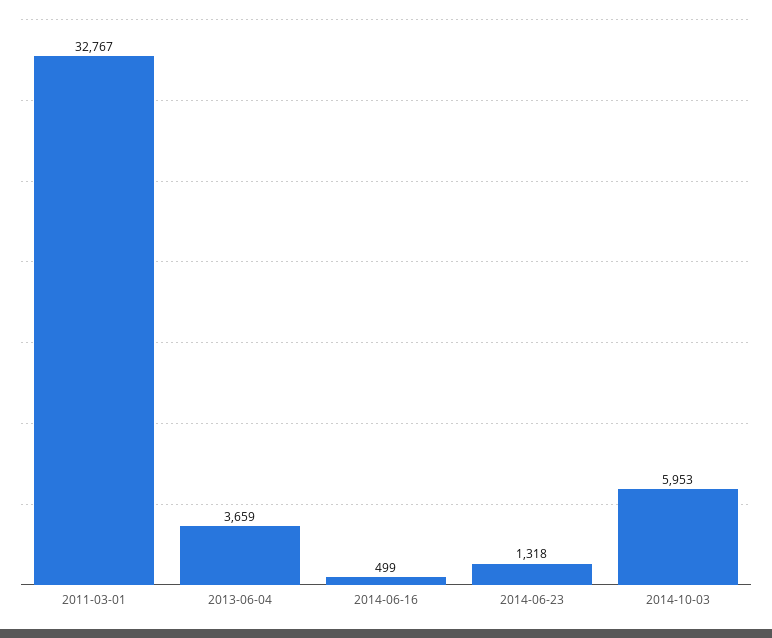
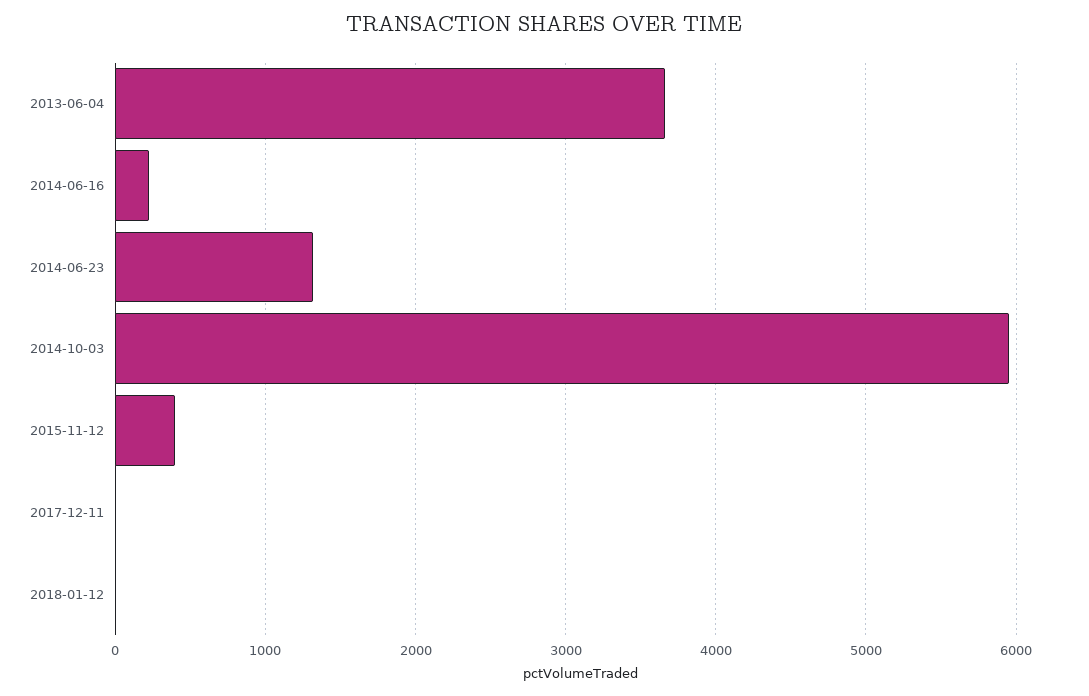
2011-03-01: 32767 -> none
2014-06-16: 499 -> 200
2015-11-12: none -> 400
2017-12-11: none -> 0
2018-01-12: none -> 0

